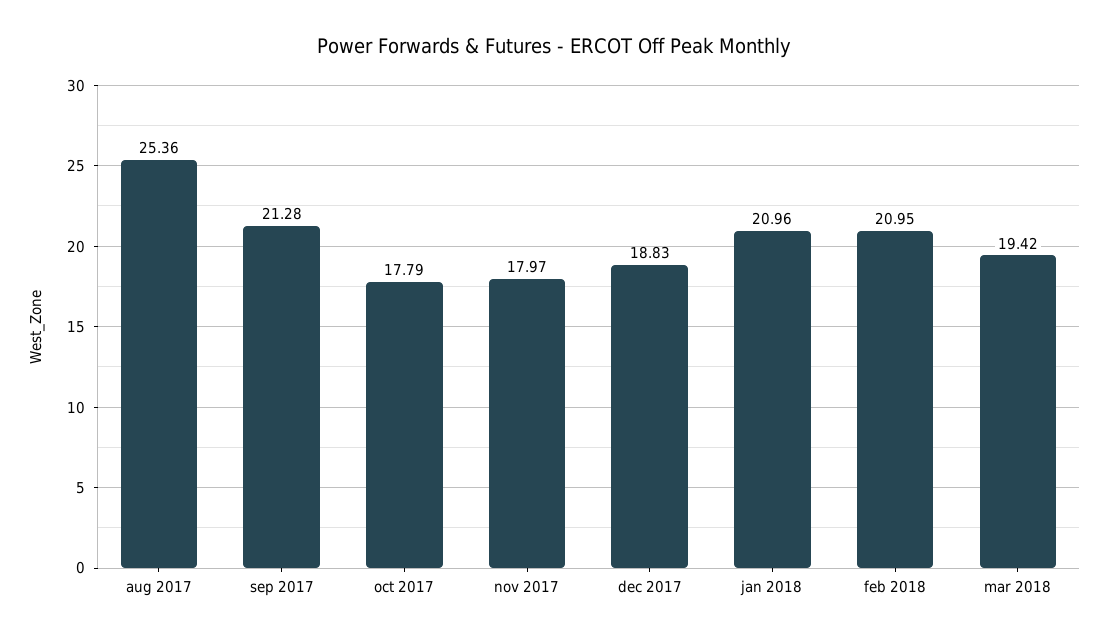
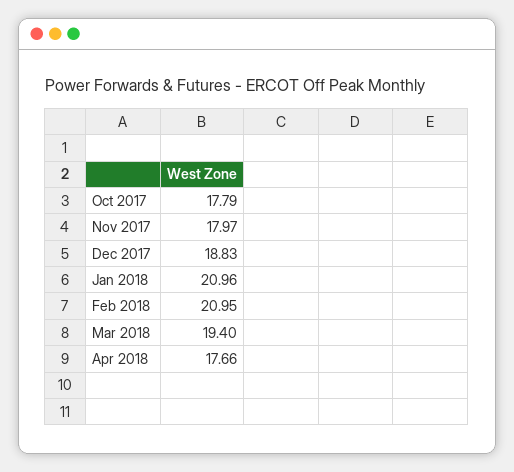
aug 2017: 25.36 -> none
sep 2017: 21.28 -> none
mar 2018: 19.42 -> 19.4
Apr 2018: none -> 17.66

